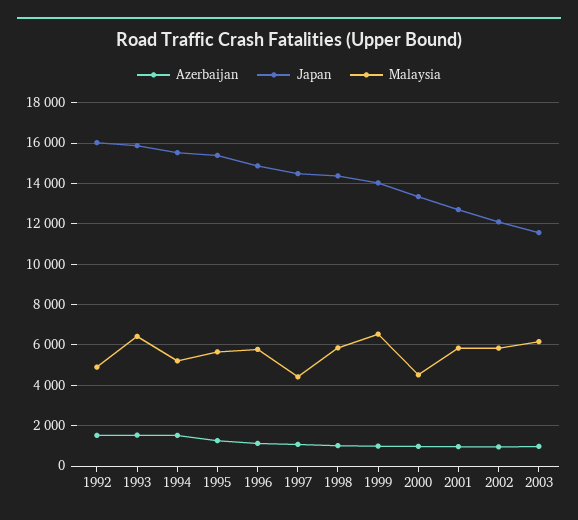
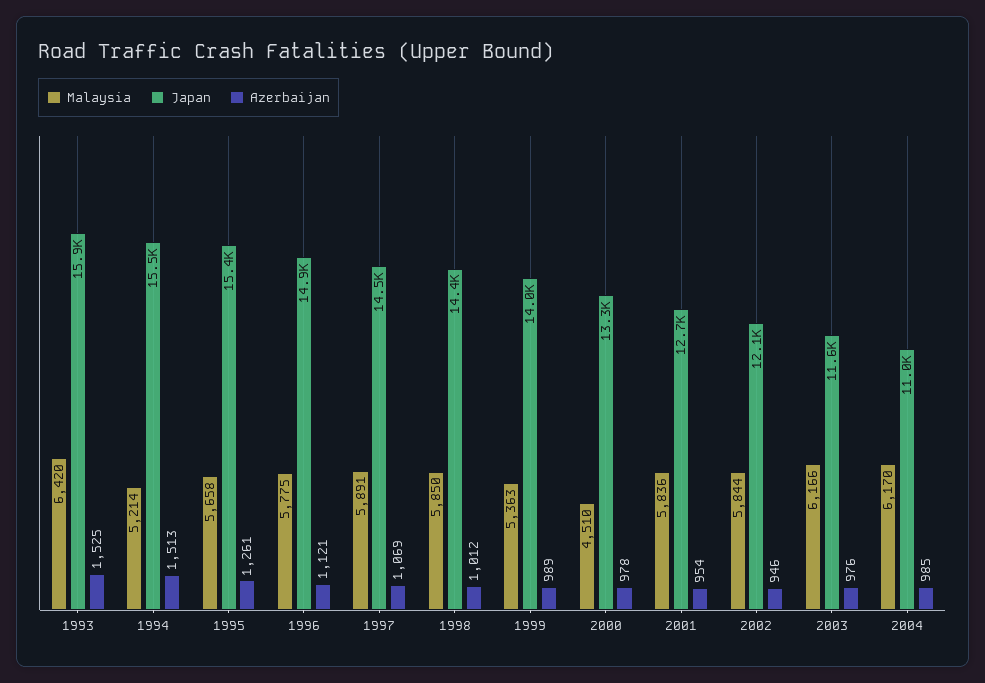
Azerbaijan, 1992: 1500 -> none
Japan, 1992: 16000 -> none
Malaysia, 1992: 5000 -> none
Malaysia, 1997: 4500 -> 5891
Malaysia, 1999: 6500 -> 5363
Malaysia, 2004: none -> 6170
Japan, 2004: none -> 11000
Azerbaijan, 2004: none -> 985

